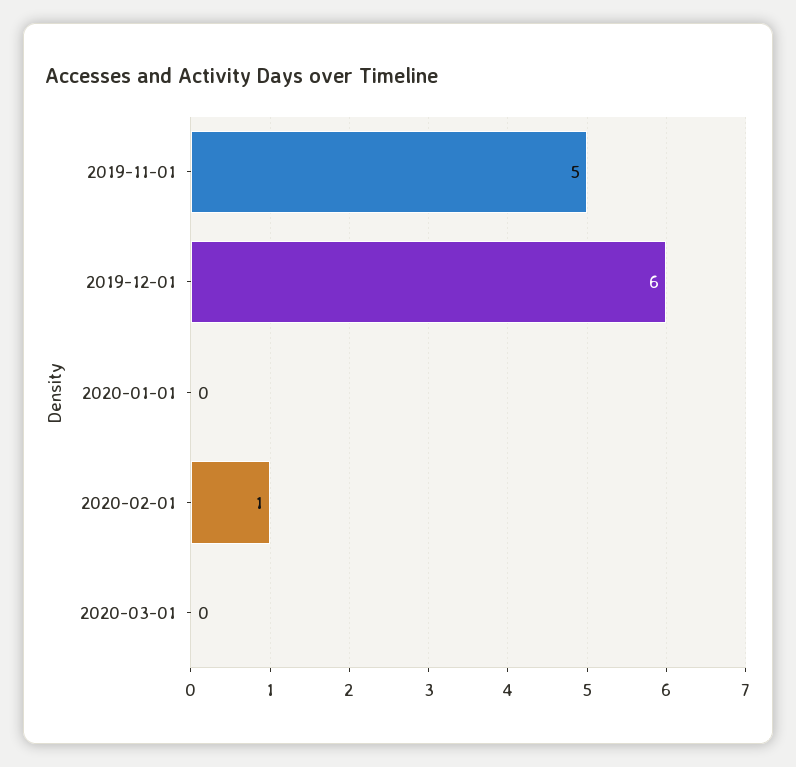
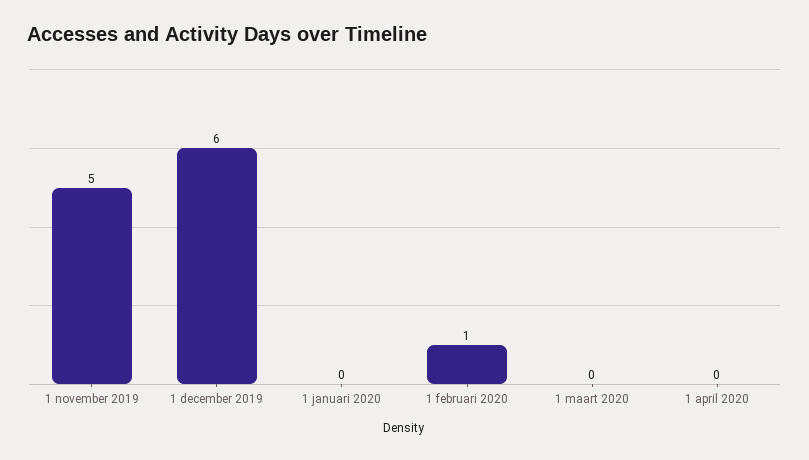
1 april 2020: none -> 0

